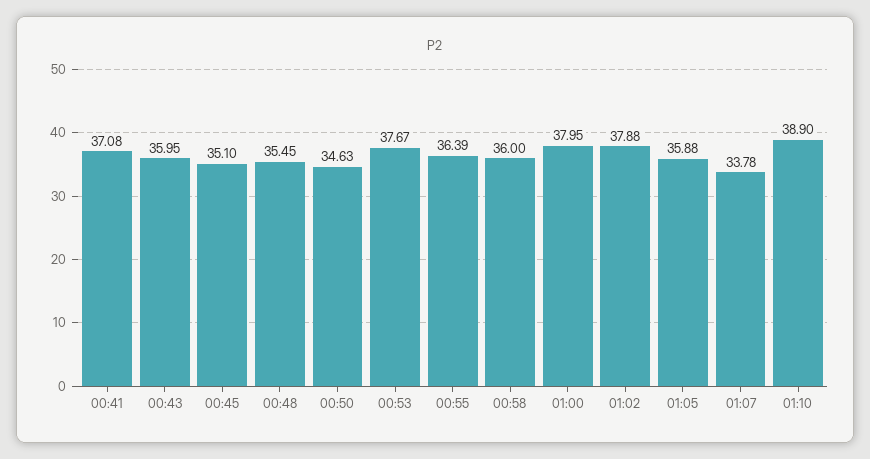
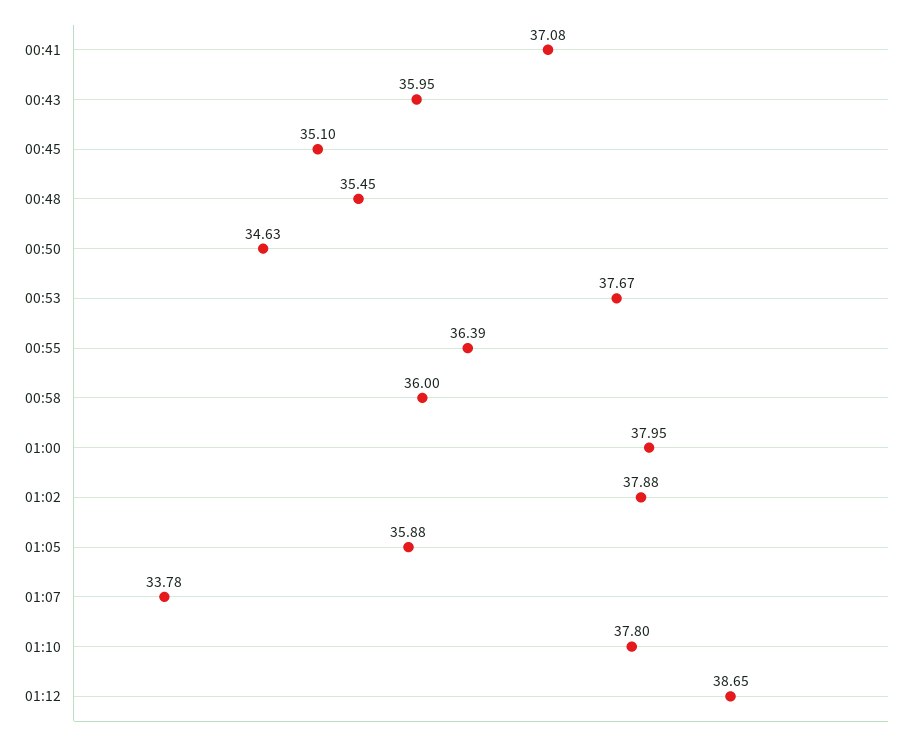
01:10: 38.9 -> 37.8
01:12: none -> 38.65

